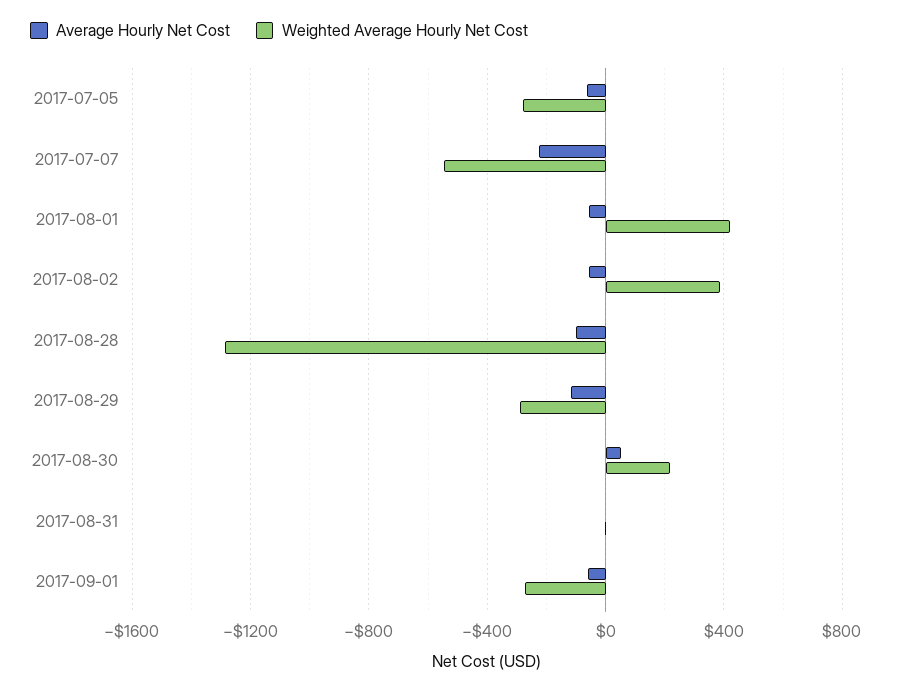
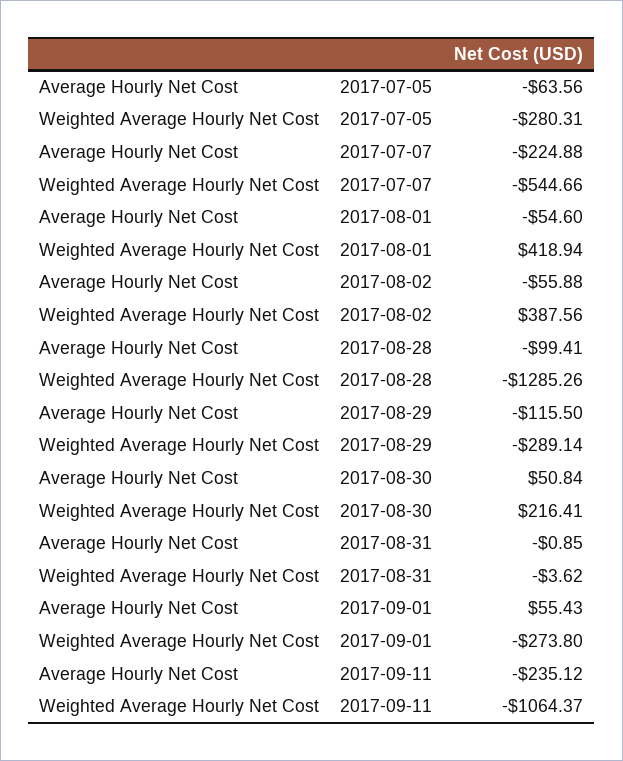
Average Hourly Net Cost, 2017-09-01: -50 -> 55.43
Average Hourly Net Cost, 2017-09-11: none -> -235.12
Weighted Average Hourly Net Cost, 2017-09-11: none -> -1064.37

